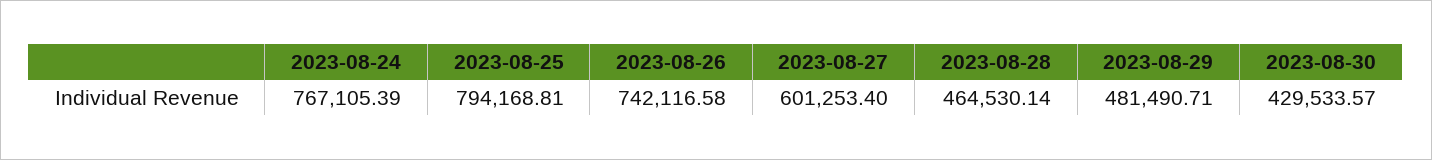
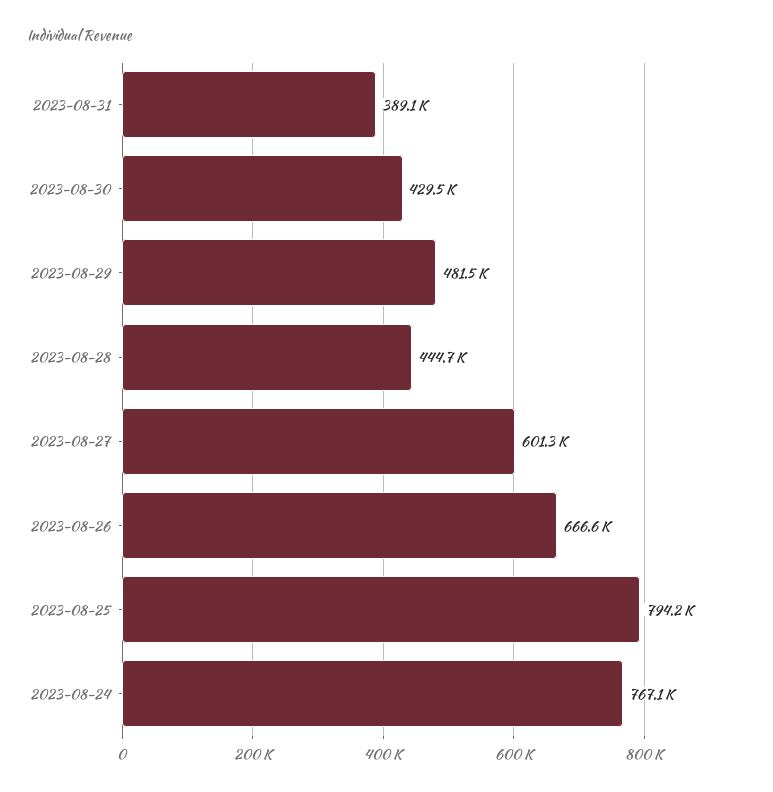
2023-08-26: 742116.58 -> 666600
2023-08-28: 464530.14 -> 444700
2023-08-31: none -> 389100

